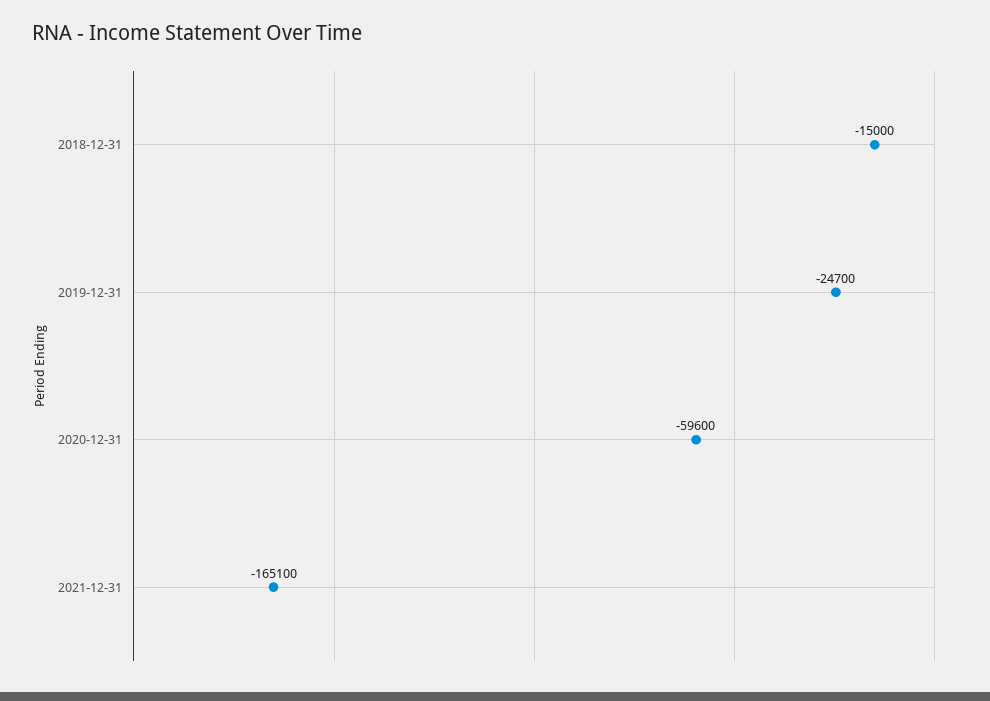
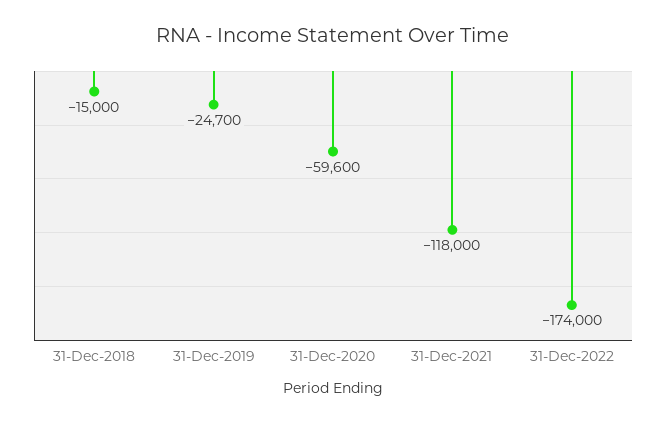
2021-12-31: -165100 -> -118000
31-Dec-2022: none -> -174000

